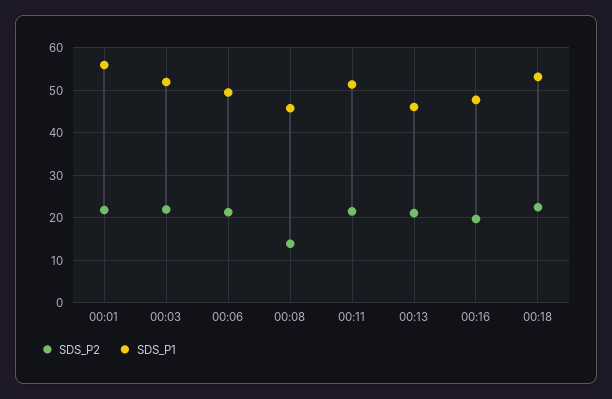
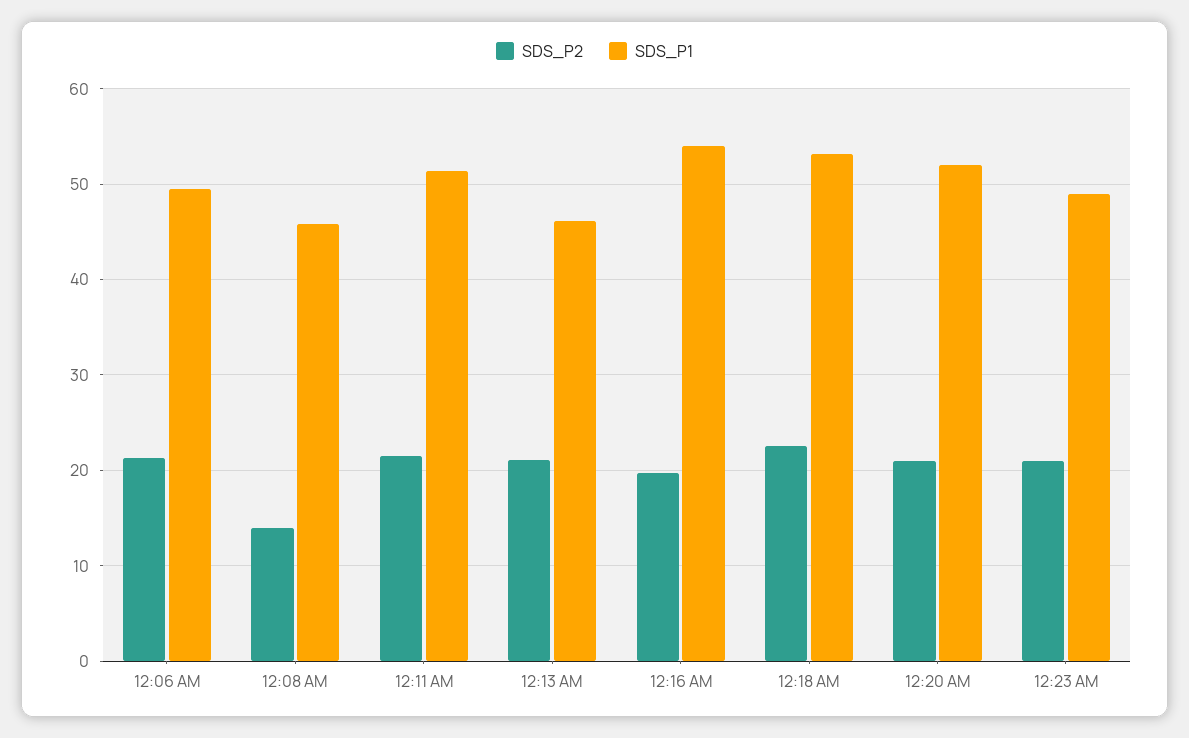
SDS_P2, 00:01: 22 -> none
SDS_P1, 00:01: 56 -> none
SDS_P2, 00:03: 22 -> none
SDS_P1, 00:03: 52 -> none
SDS_P1, 00:16: 48 -> 54
SDS_P2, 12:20 AM: none -> 21
SDS_P1, 12:20 AM: none -> 52
SDS_P2, 12:23 AM: none -> 21
SDS_P1, 12:23 AM: none -> 49

